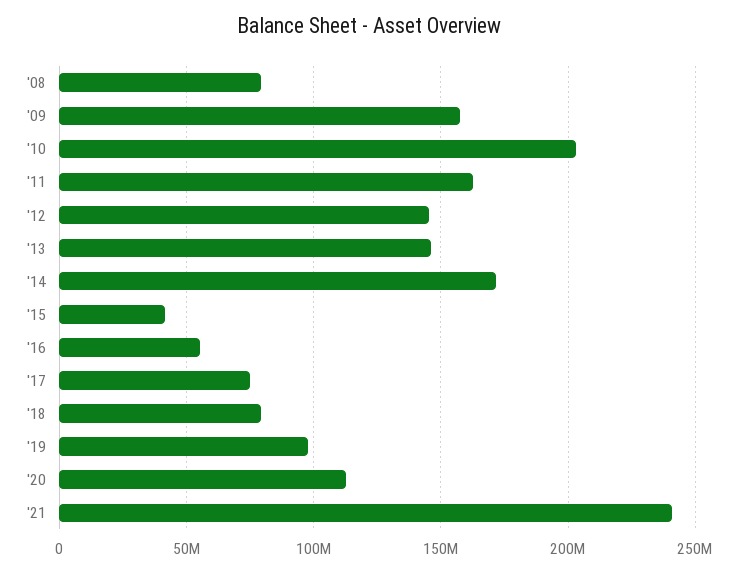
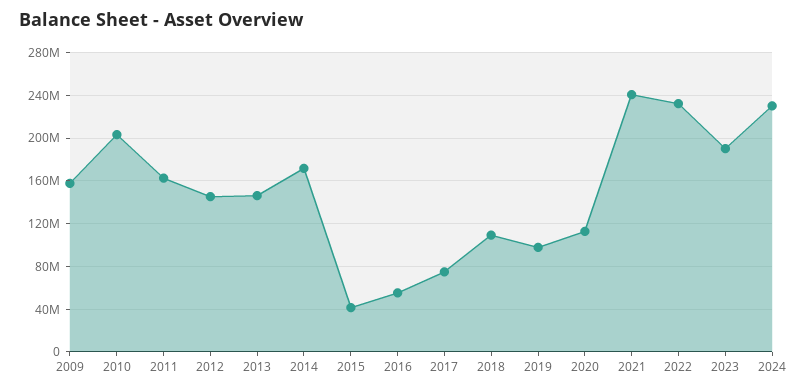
'08: 80000000 -> none
'18: 80000000 -> 110000000
2022: none -> 230000000
2023: none -> 190000000
2024: none -> 230000000

